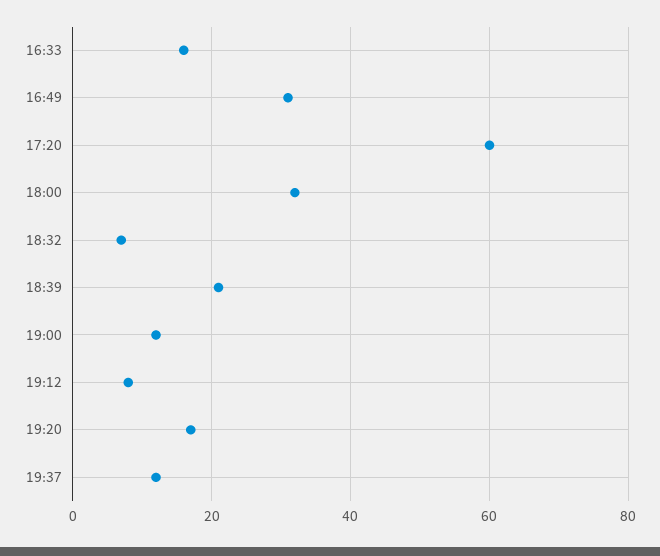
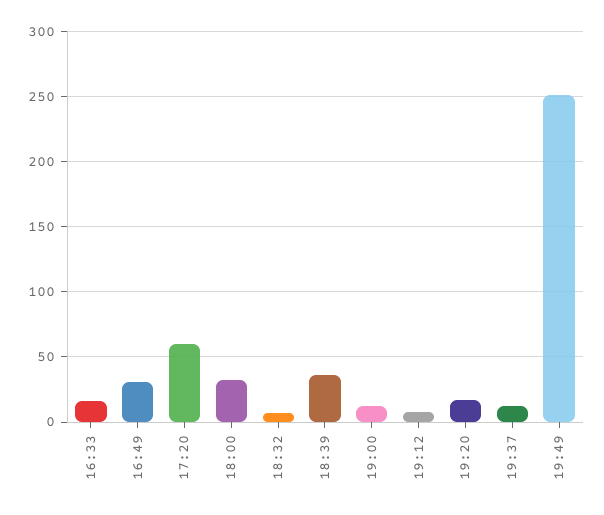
18:39: 20 -> 35
19:49: none -> 250

